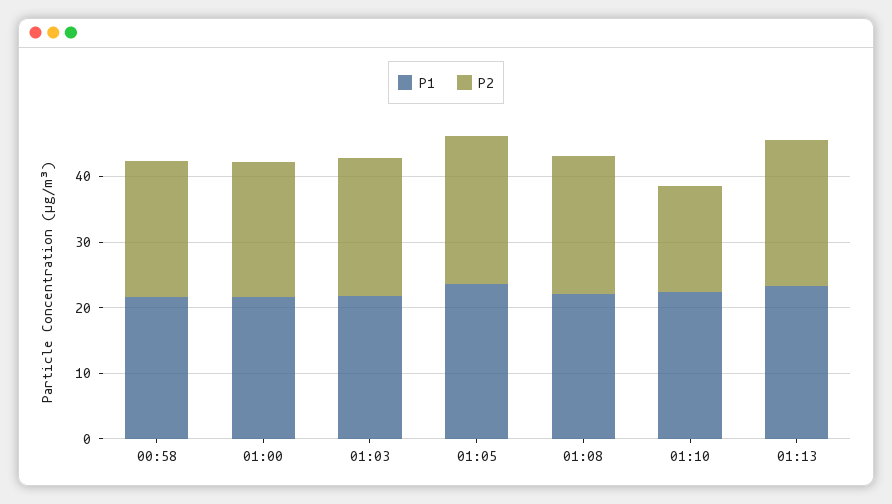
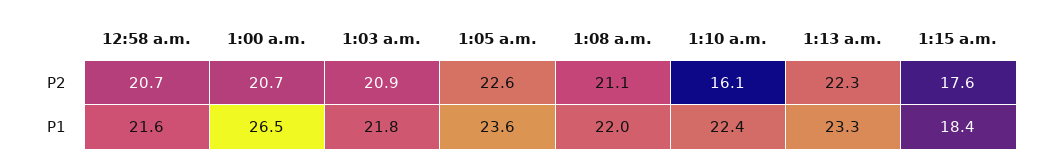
P1, 01:00: 22 -> 26.5
P2, 1:15 a.m.: none -> 17.6
P1, 1:15 a.m.: none -> 18.4

